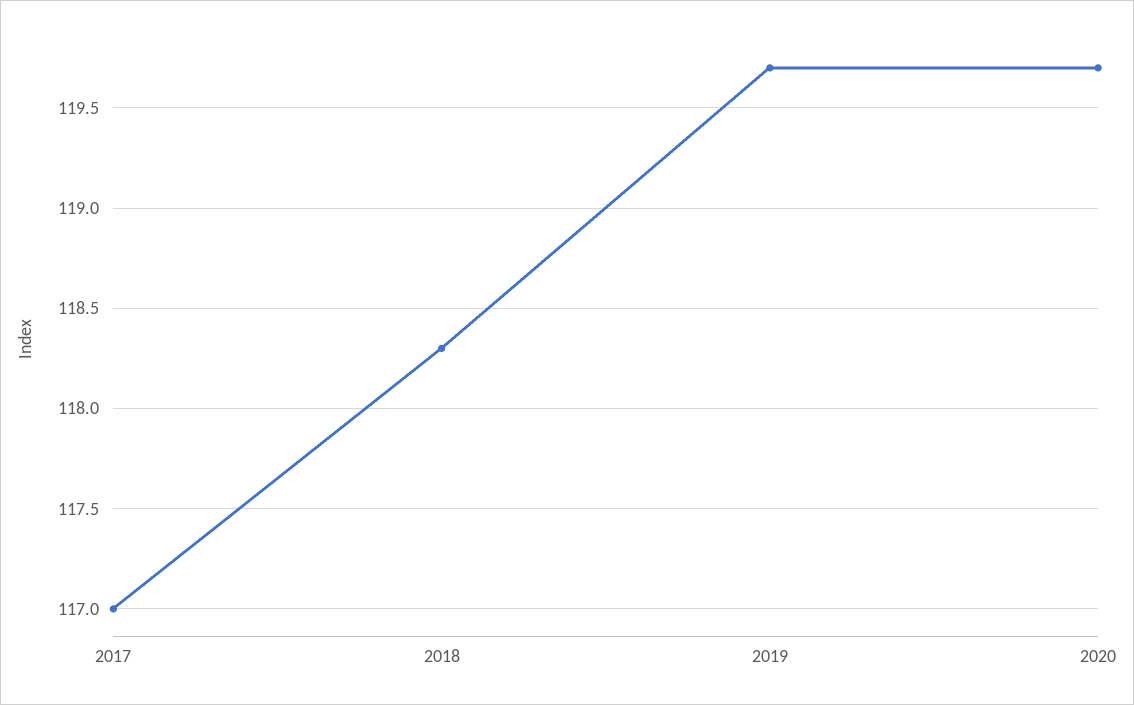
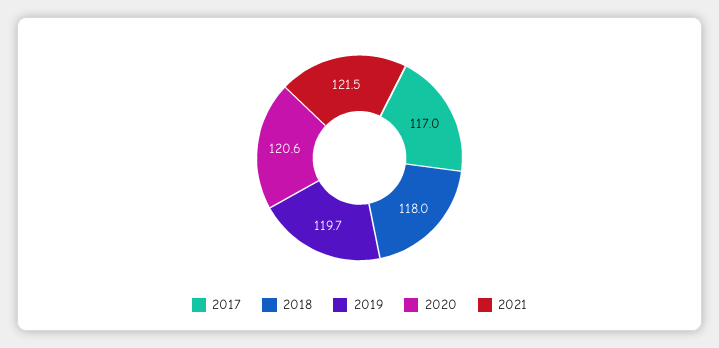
2018: 118.3 -> 118
2020: 119.7 -> 120.6
2021: none -> 121.5

